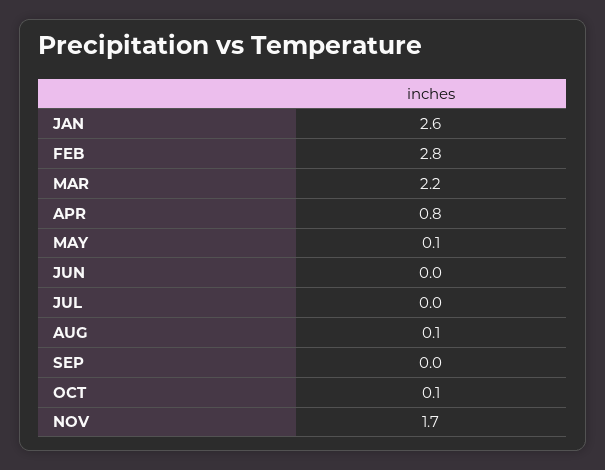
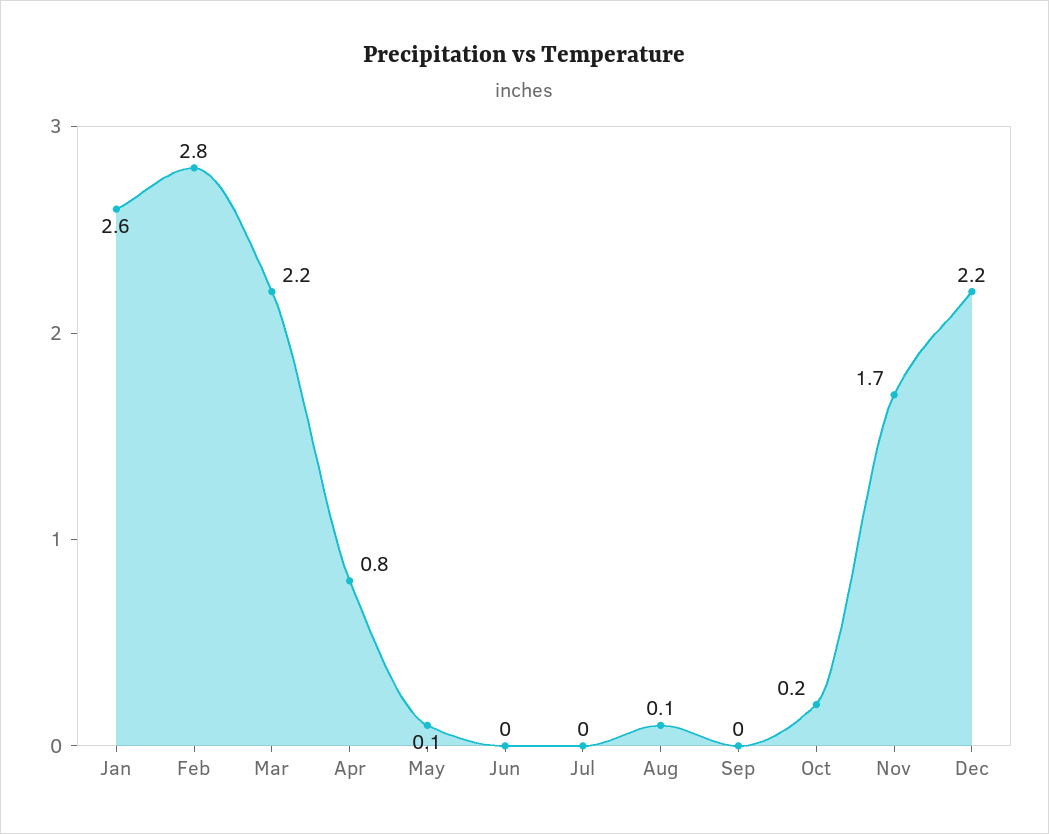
OCT: 0.1 -> 0.2
Dec: none -> 2.2

